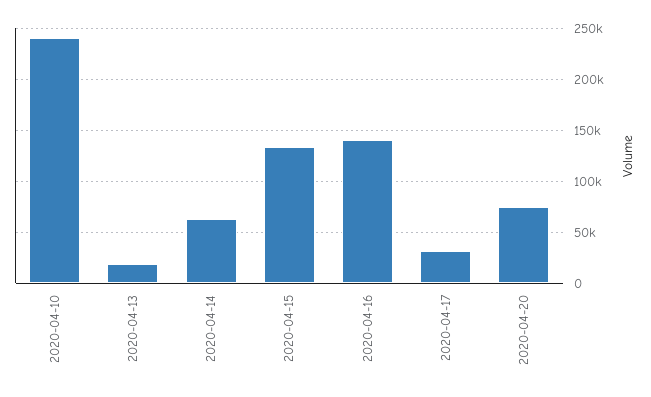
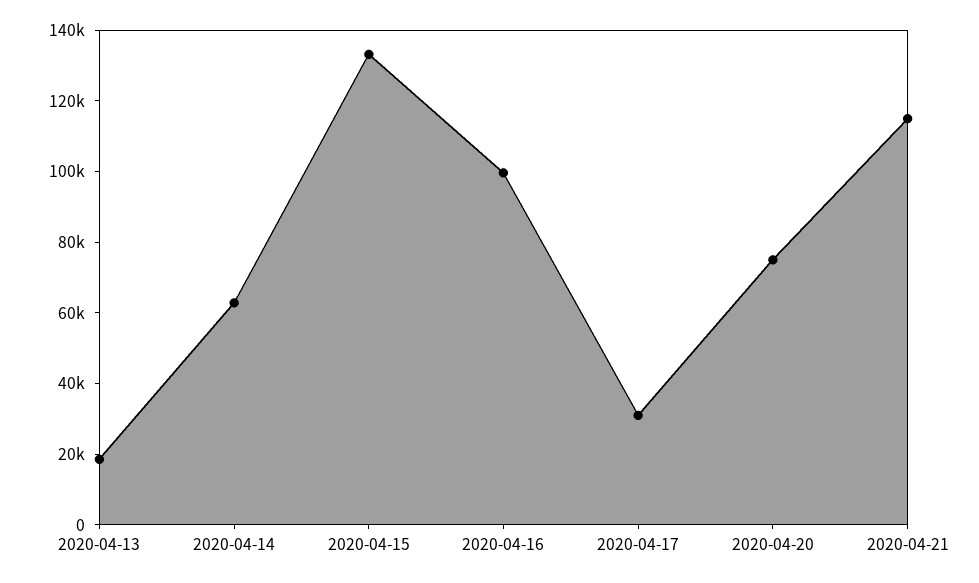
2020-04-10: 240000 -> none
2020-04-16: 140000 -> 100000
2020-04-21: none -> 115000

